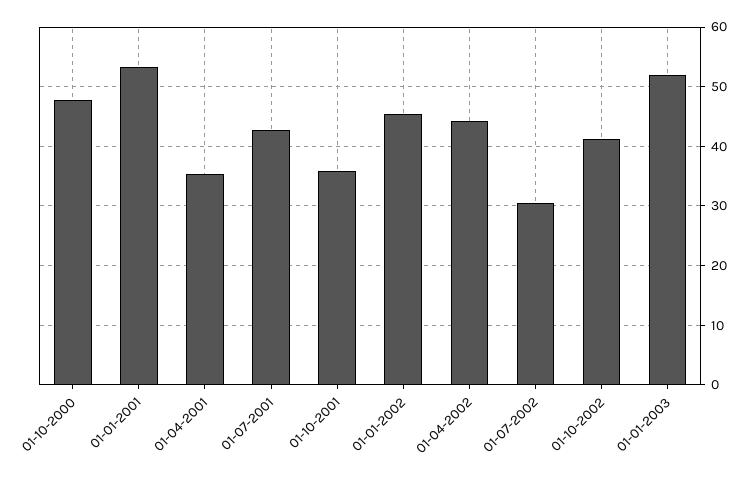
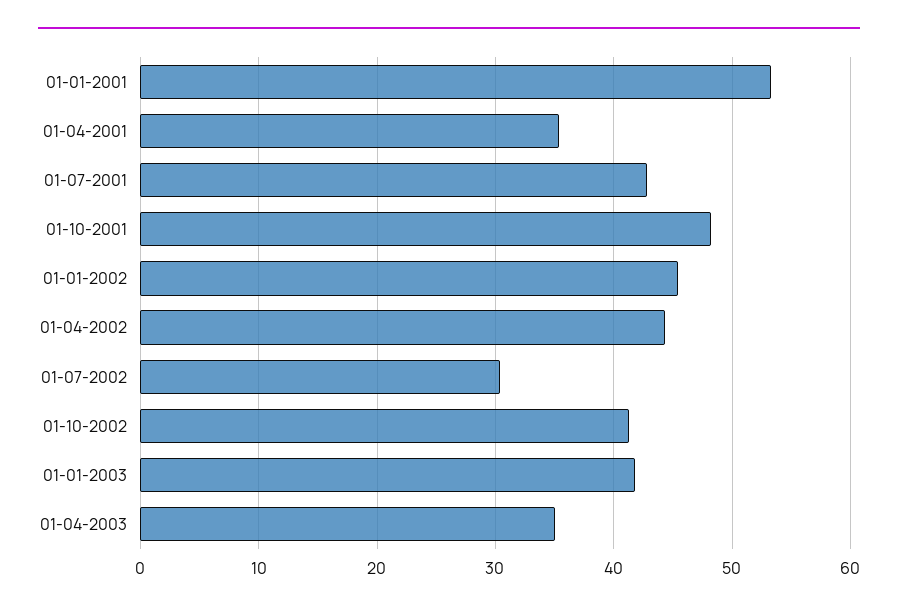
01-10-2000: 48 -> none
01-10-2001: 36 -> 48
01-01-2003: 52 -> 42
01-04-2003: none -> 35

